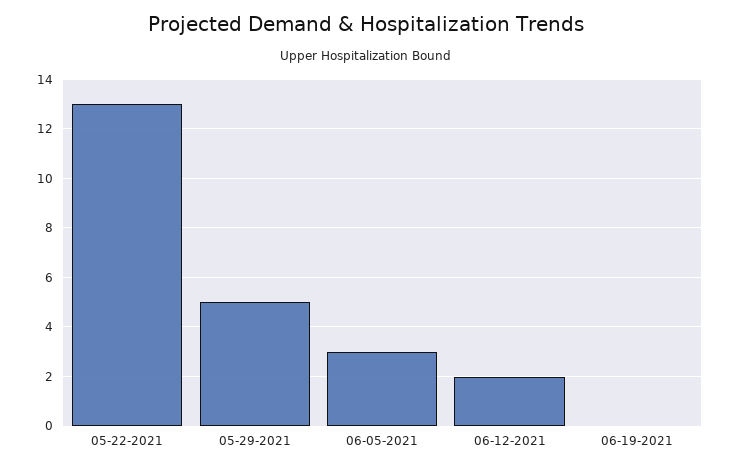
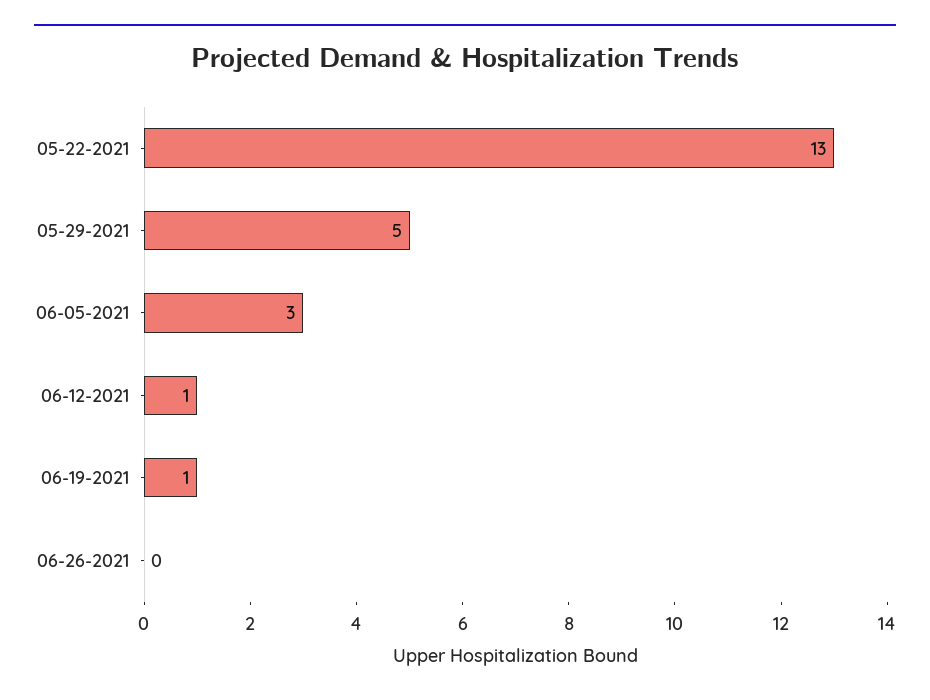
06-12-2021: 2 -> 1
06-19-2021: 0 -> 1
06-26-2021: none -> 0

